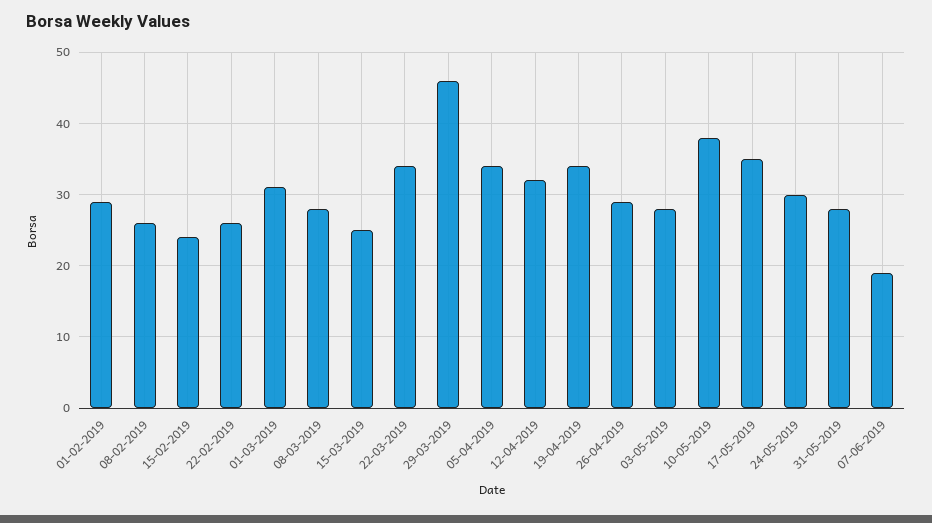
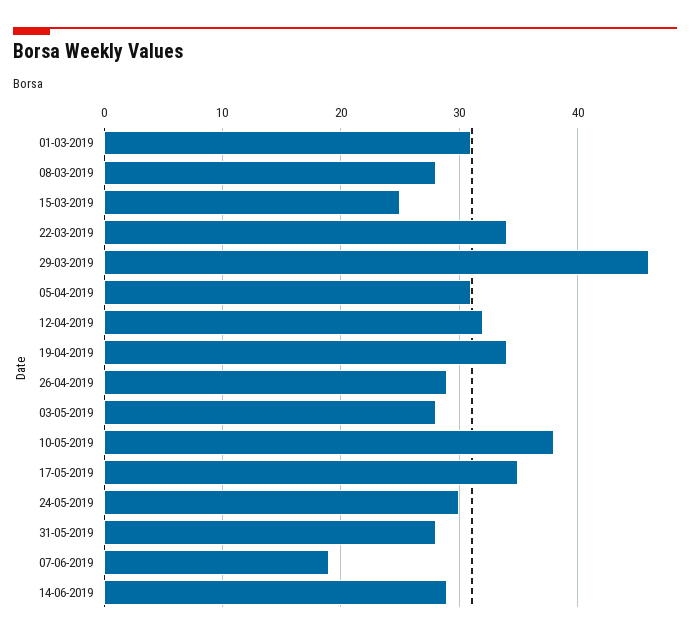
01-02-2019: 29 -> none
08-02-2019: 26 -> none
15-02-2019: 24 -> none
22-02-2019: 26 -> none
05-04-2019: 34 -> 31
14-06-2019: none -> 29

